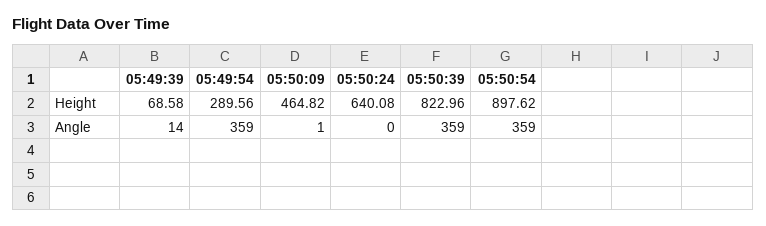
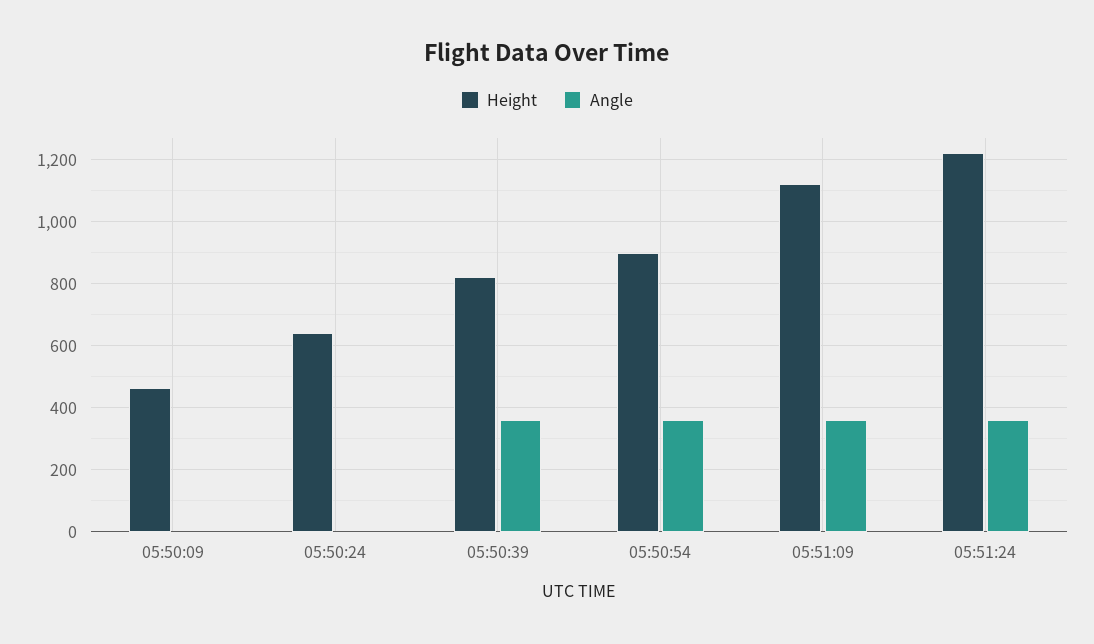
Height, 05:49:39: 68.58 -> none
Height, 05:49:54: 289.56 -> none
Angle, 05:49:39: 14 -> none
Angle, 05:49:54: 359 -> none
Height, 05:51:09: none -> 1120
Angle, 05:51:09: none -> 360
Height, 05:51:24: none -> 1220
Angle, 05:51:24: none -> 360

